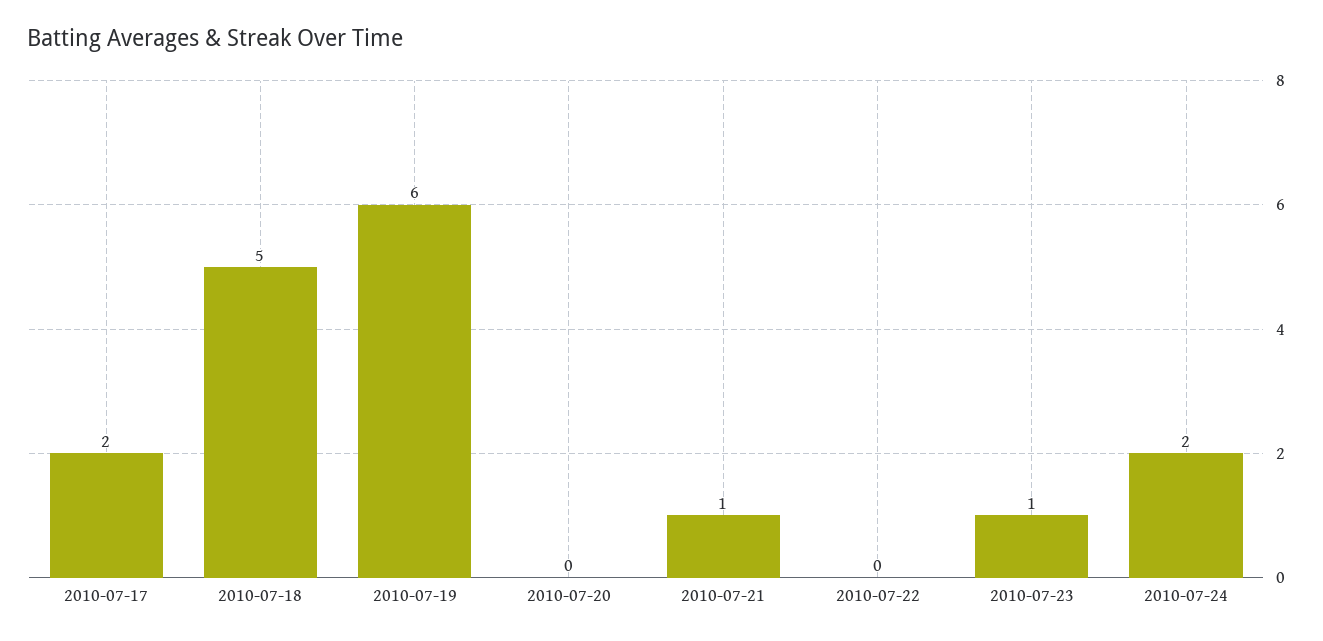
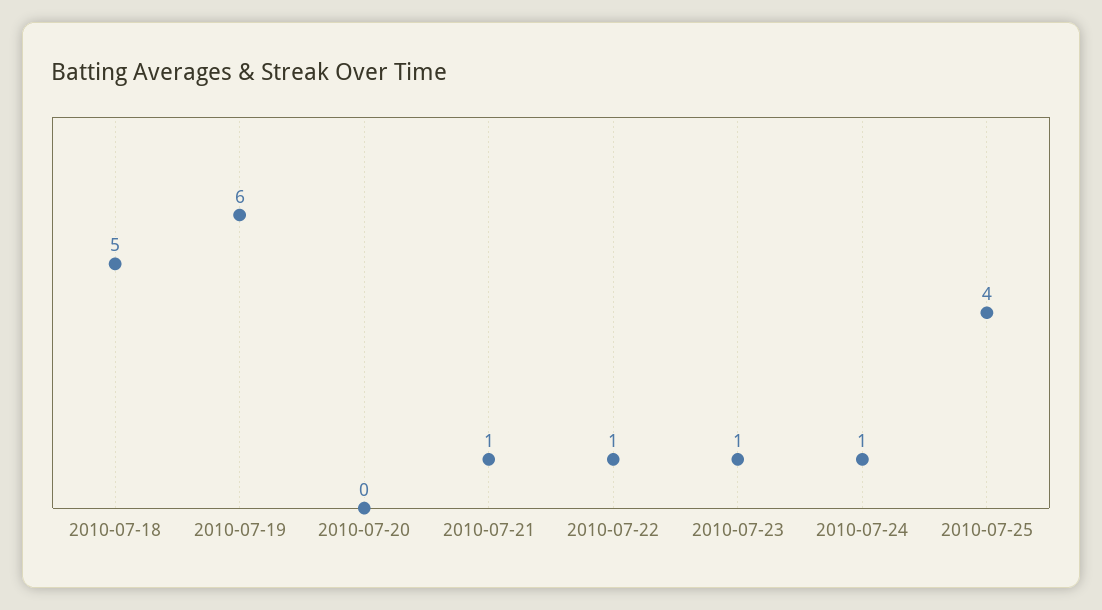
2010-07-17: 2 -> none
2010-07-22: 0 -> 1
2010-07-24: 2 -> 1
2010-07-25: none -> 4

